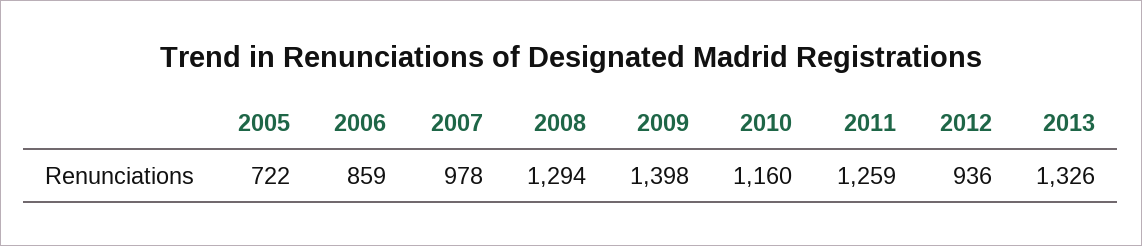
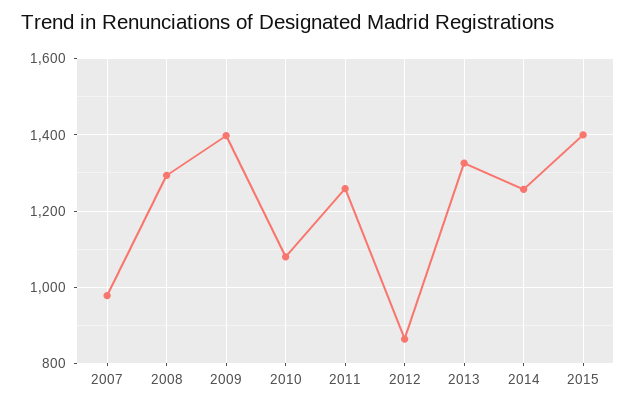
2005: 722 -> none
2006: 859 -> none
2010: 1160 -> 1080
2012: 936 -> 860
2014: none -> 1260
2015: none -> 1400

